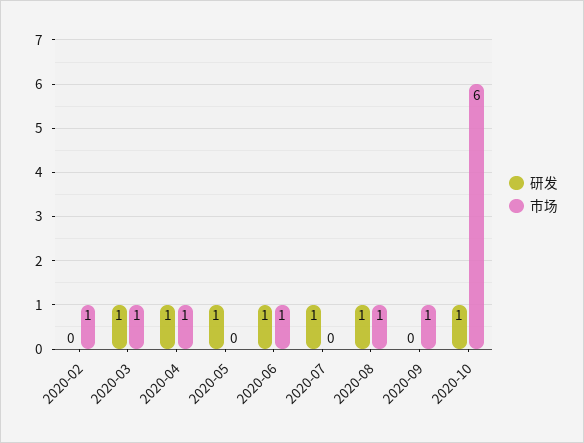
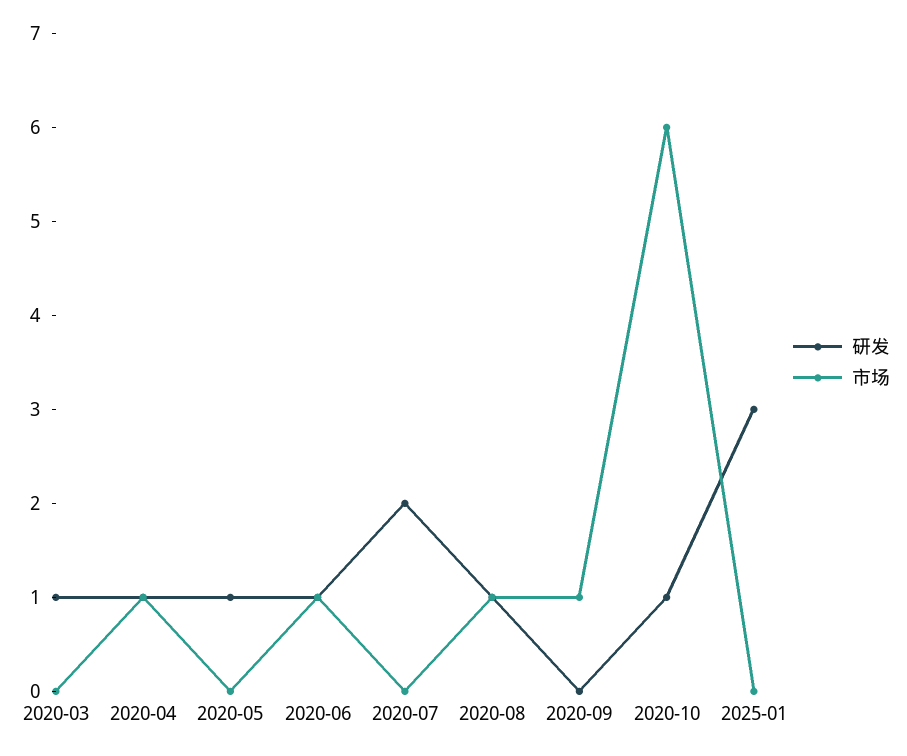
研发, 2020-02: 0 -> none
市场, 2020-02: 1 -> none
市场, 2020-03: 1 -> 0
研发, 2020-07: 1 -> 2
研发, 2025-01: none -> 3
市场, 2025-01: none -> 0

